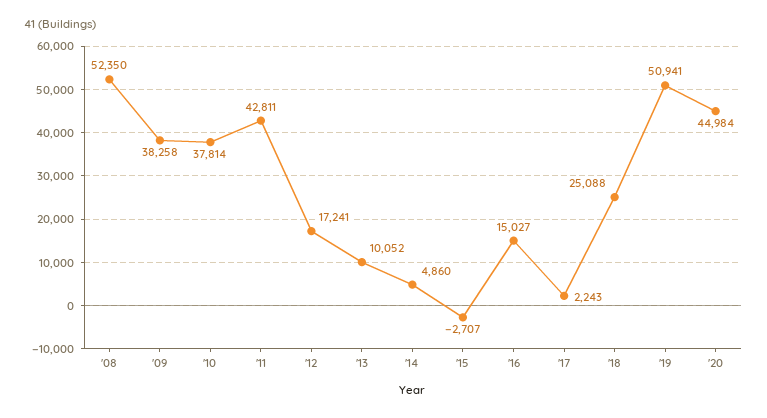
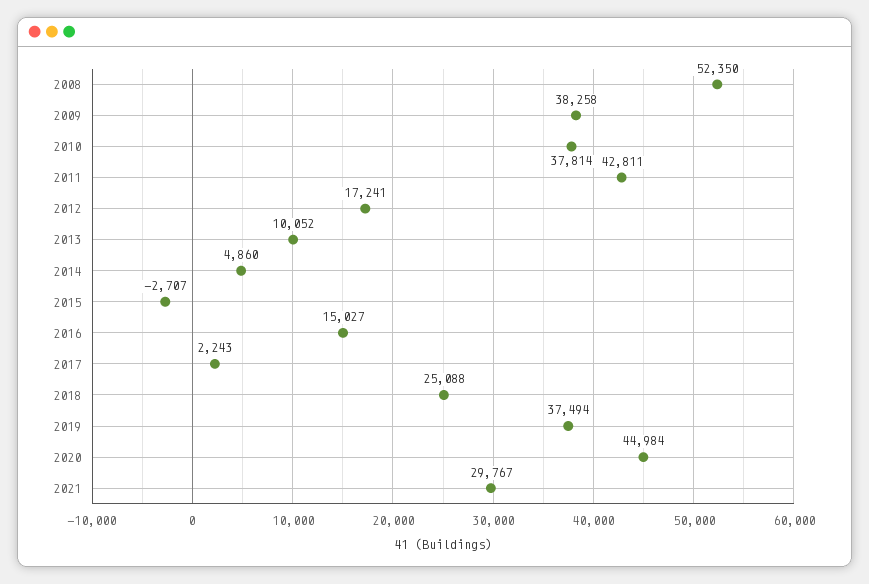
'19: 50941 -> 37494
2021: none -> 29767

